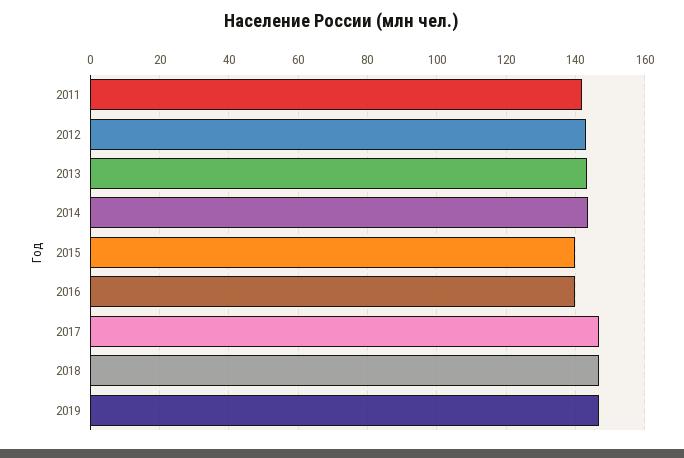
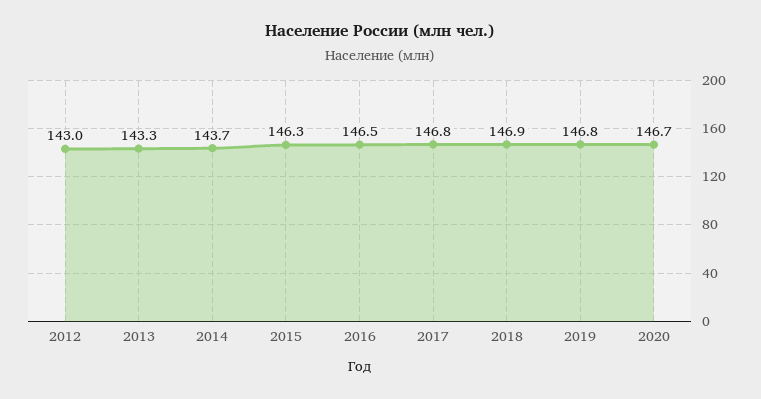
2011: 142 -> none
2015: 140 -> 146.3
2016: 140 -> 146.5
2020: none -> 146.7

